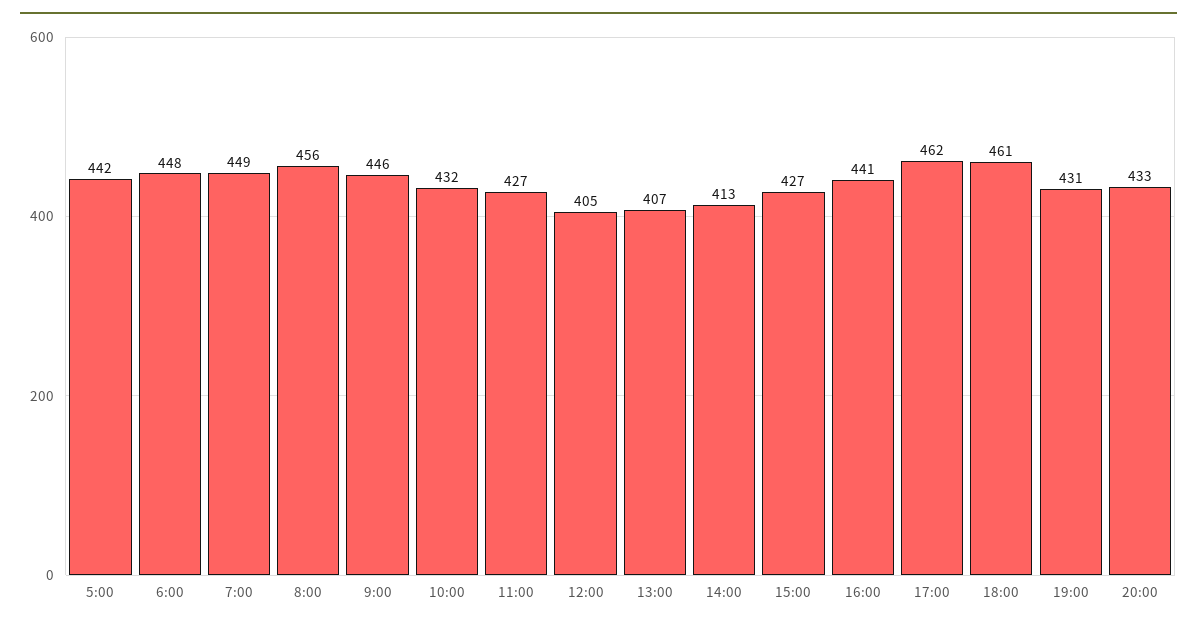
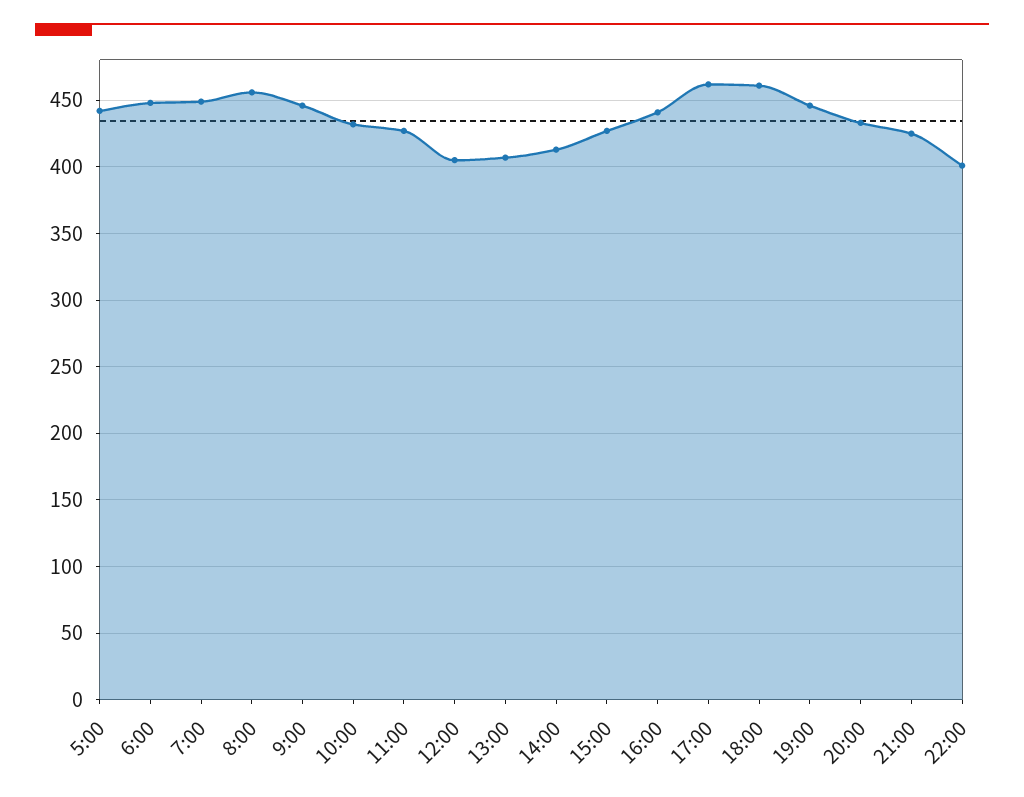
19:00: 431 -> 445
21:00: none -> 425
22:00: none -> 400

